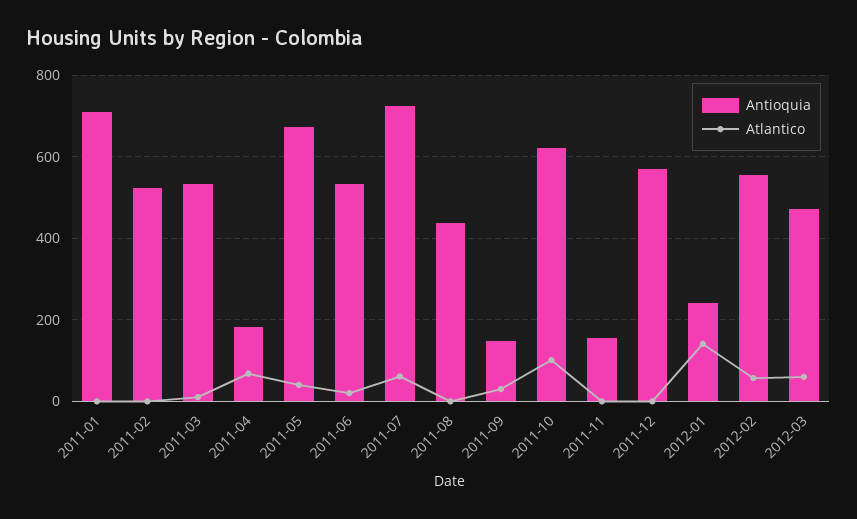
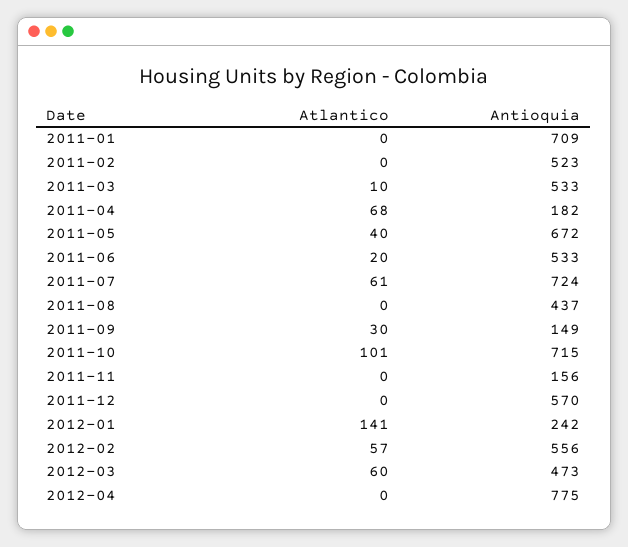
Antioquia, 2011-10: 620 -> 715
Atlantico, 2012-04: none -> 0
Antioquia, 2012-04: none -> 775

